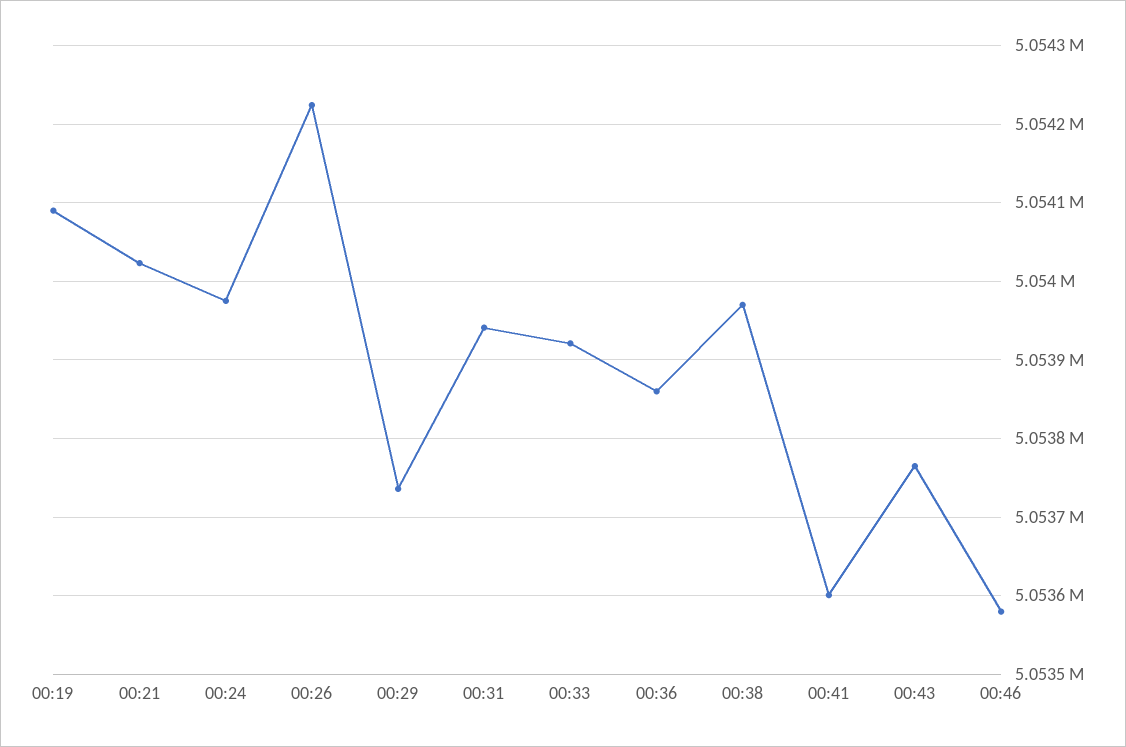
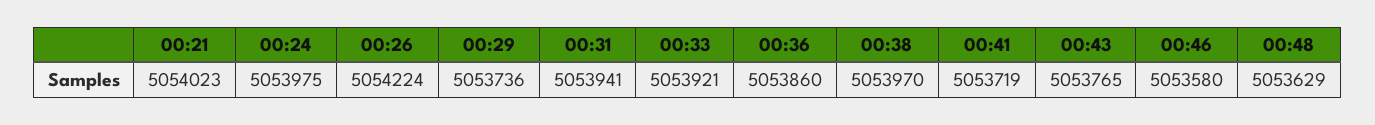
00:19: 5054090 -> none
00:41: 5053600 -> 5053719
00:48: none -> 5053629

